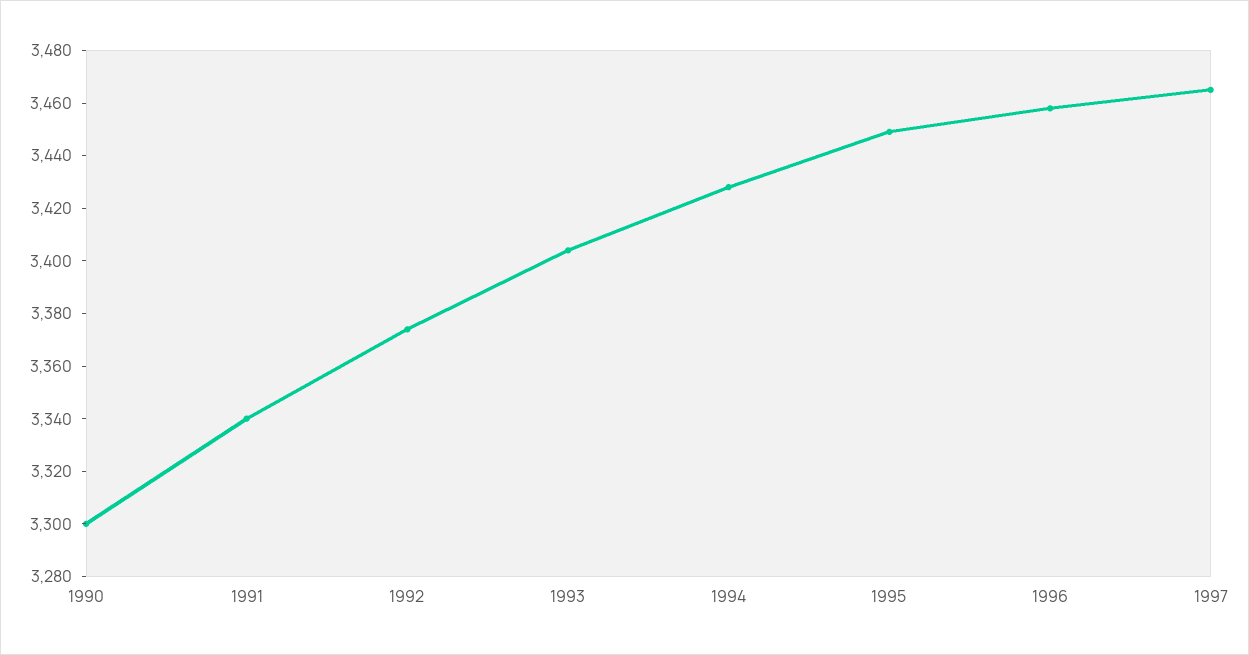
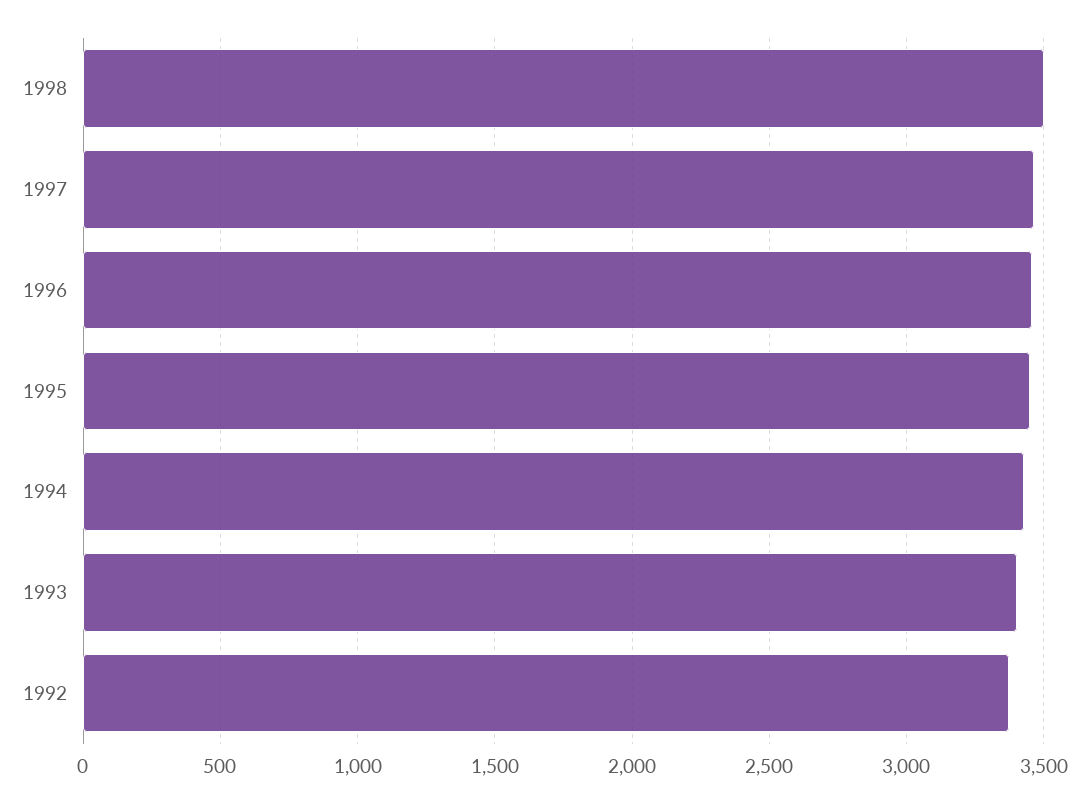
1990: 3300 -> none
1991: 3340 -> none
1998: none -> 3500

